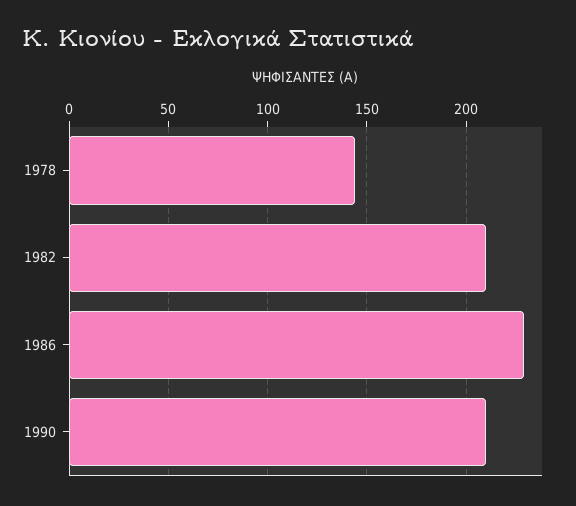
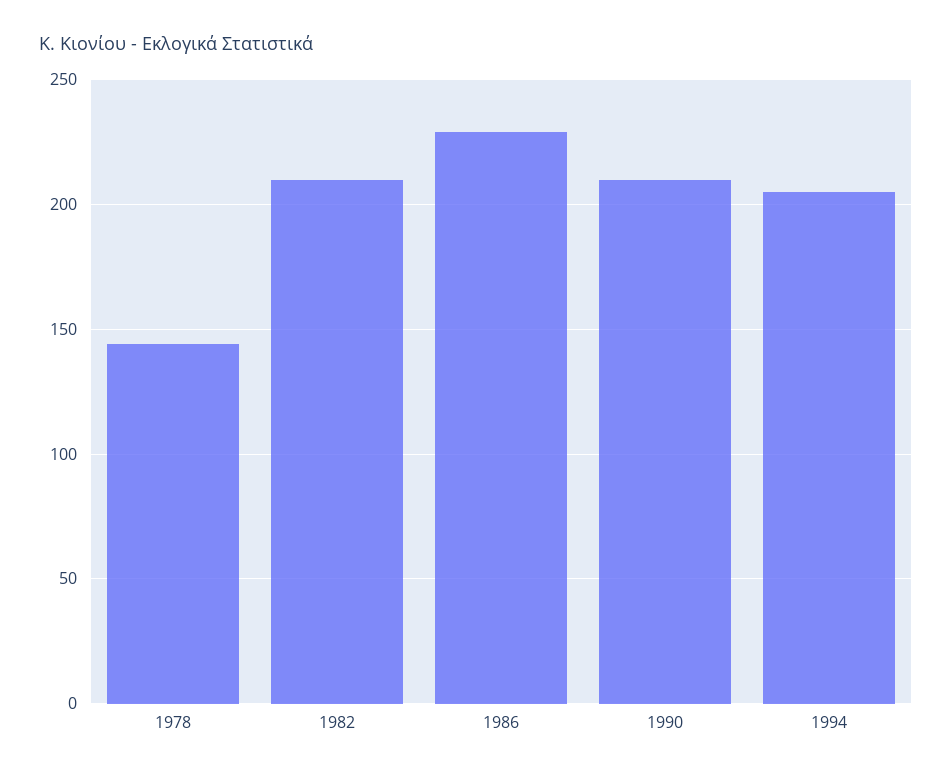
1994: none -> 205

